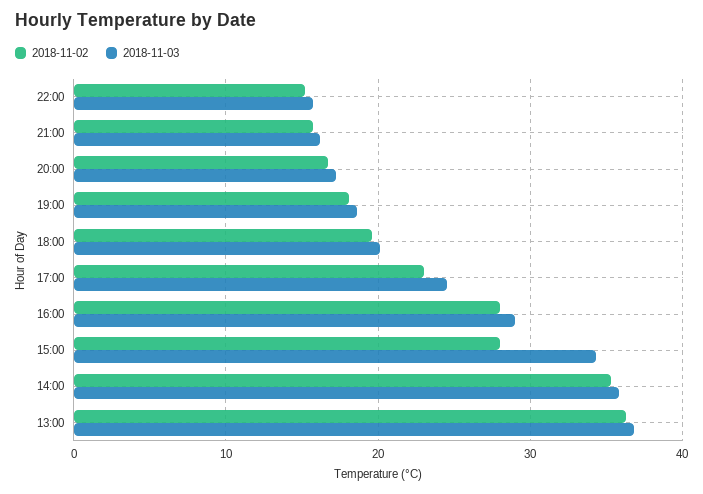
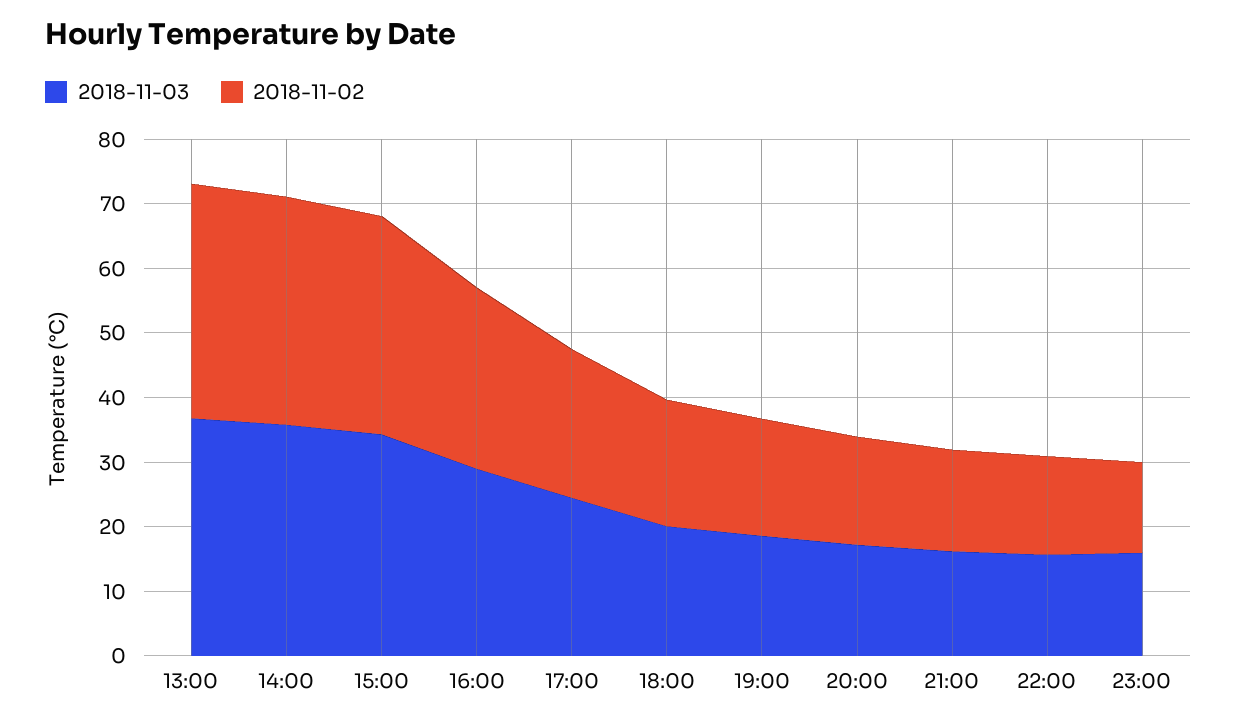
2018-11-02, 15:00: 28 -> 34
2018-11-03, 23:00: none -> 16
2018-11-02, 23:00: none -> 14

